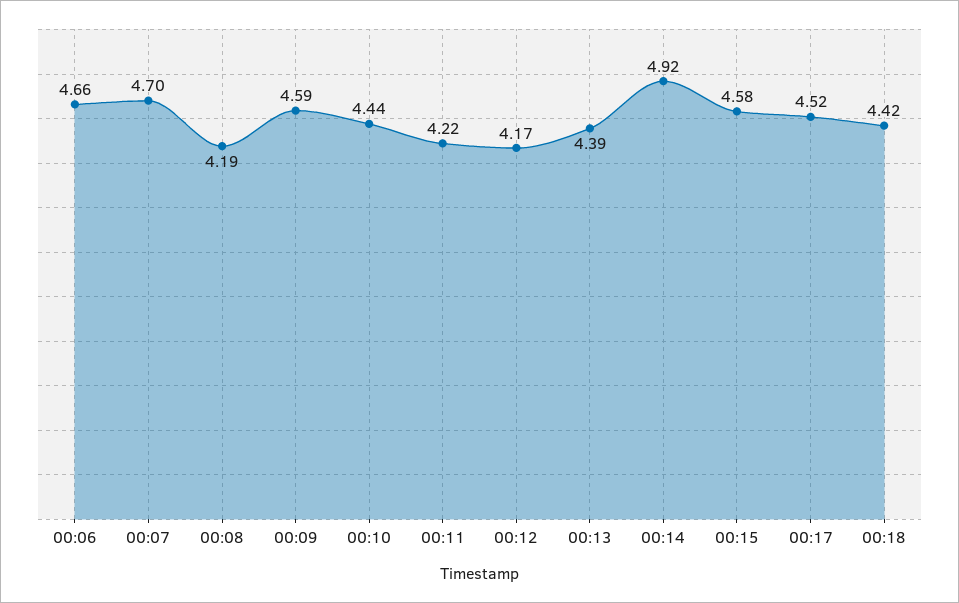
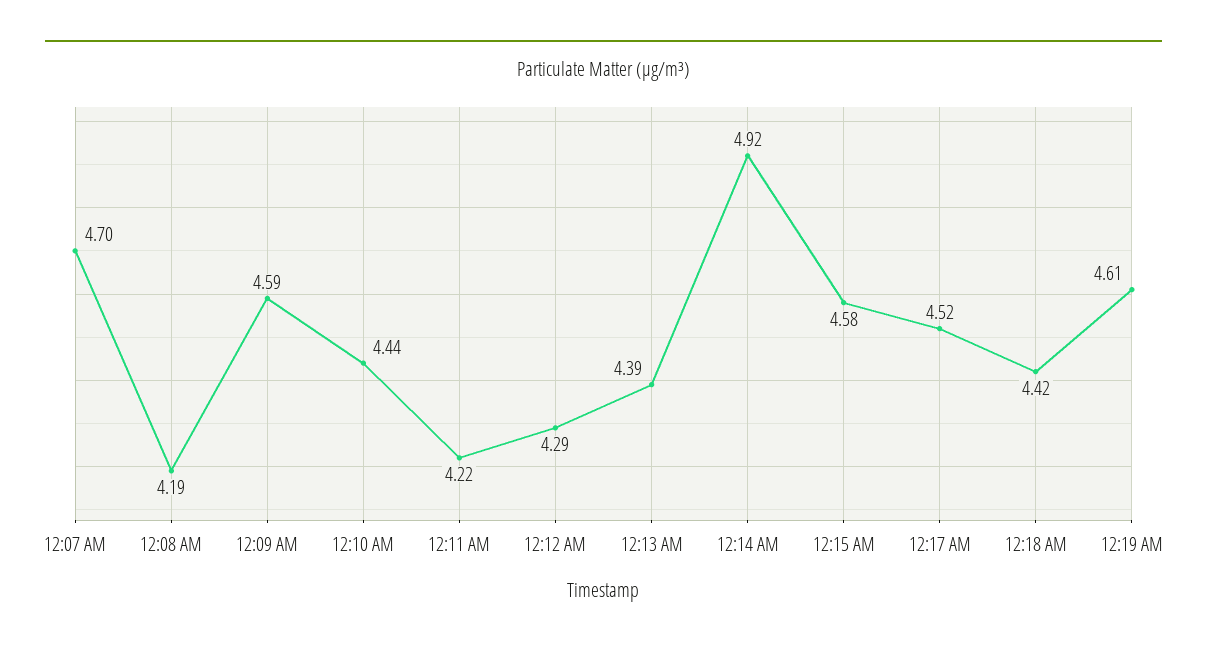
00:06: 4.66 -> none
00:12: 4.17 -> 4.29
12:19 AM: none -> 4.61

